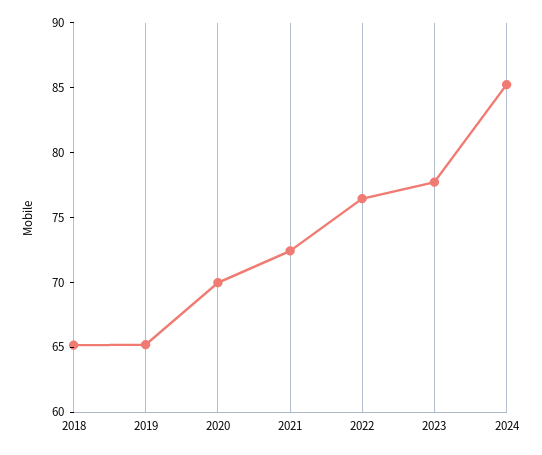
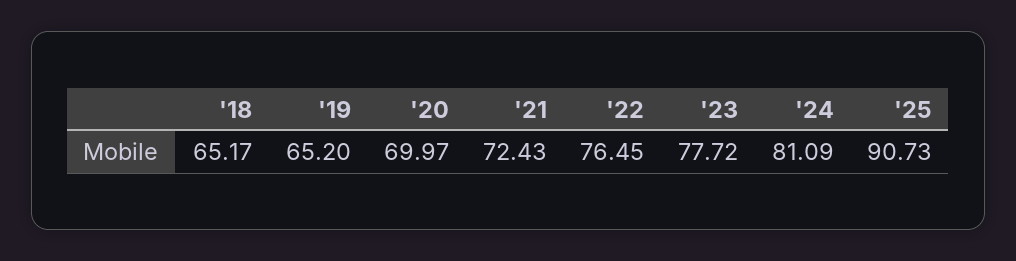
2024: 85 -> 81.09
'25: none -> 90.73

